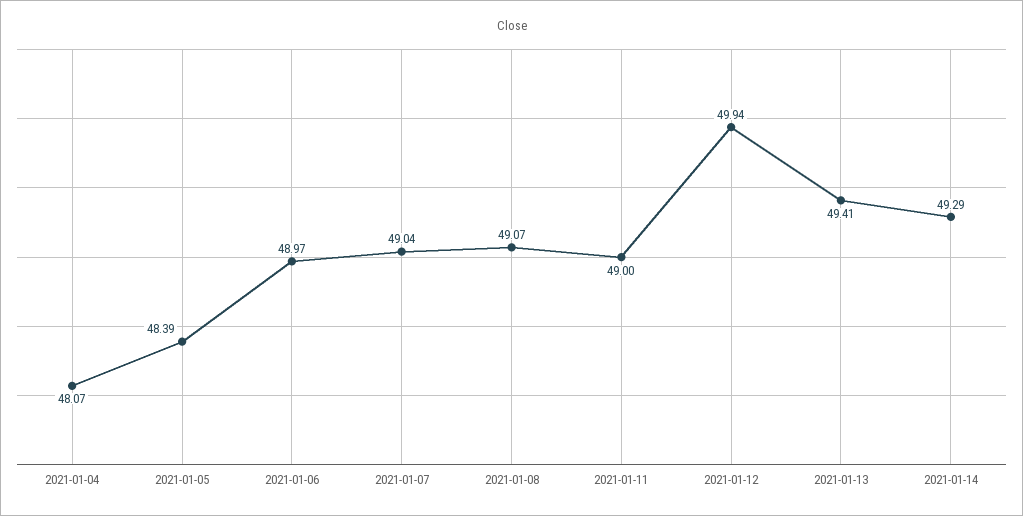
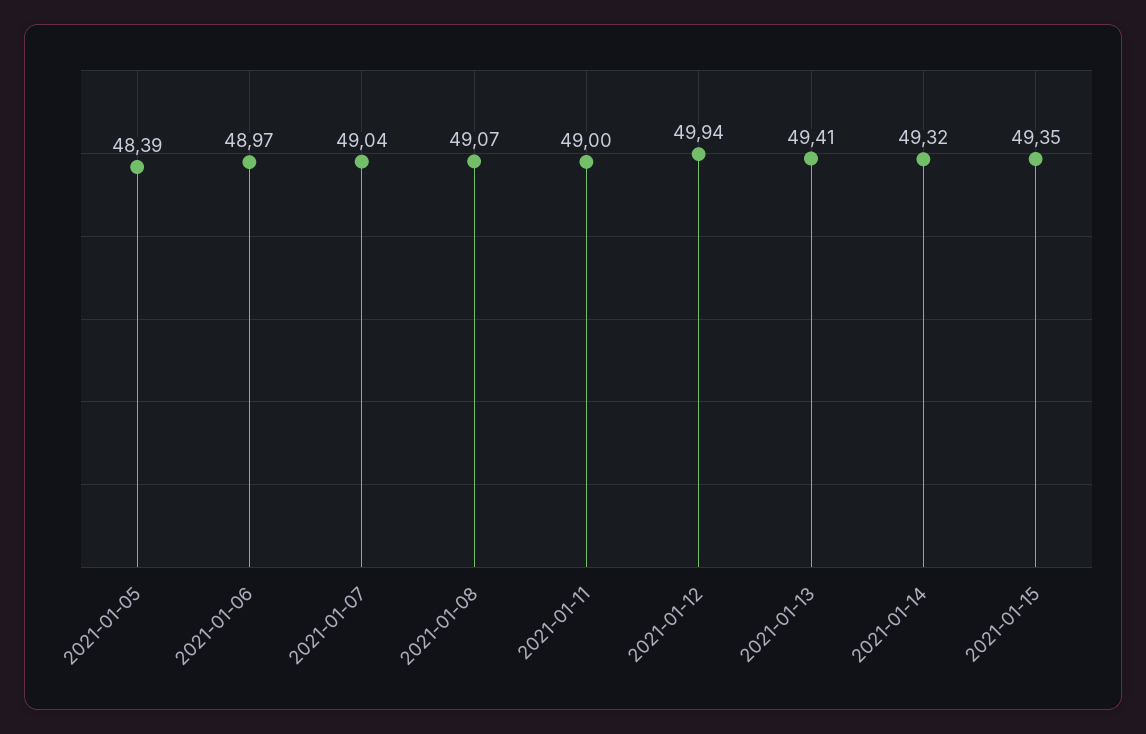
2021-01-04: 48.07 -> none
2021-01-14: 49.29 -> 49.32
2021-01-15: none -> 49.35

